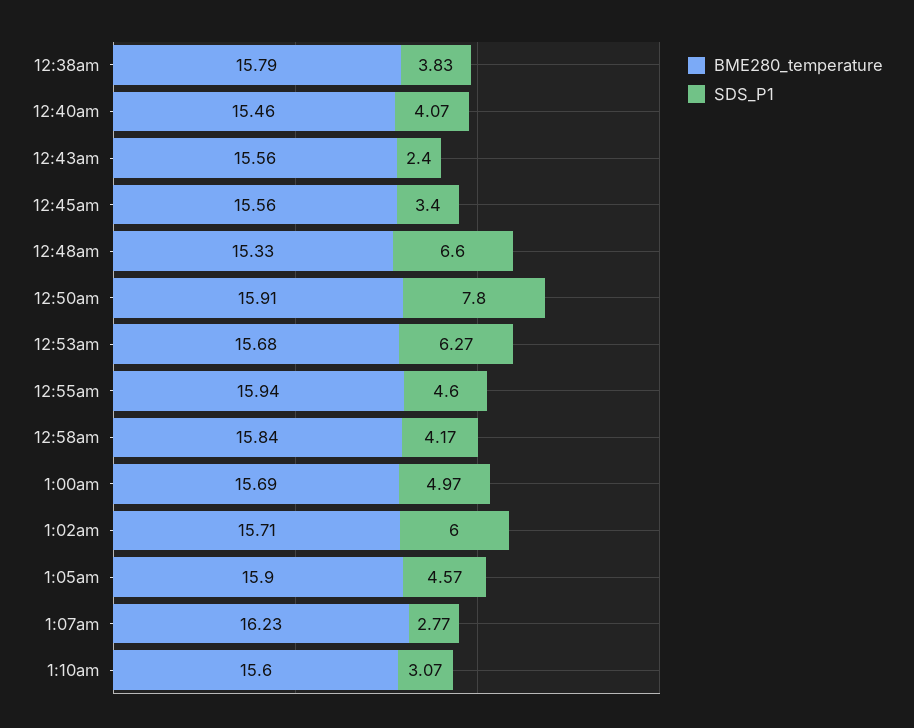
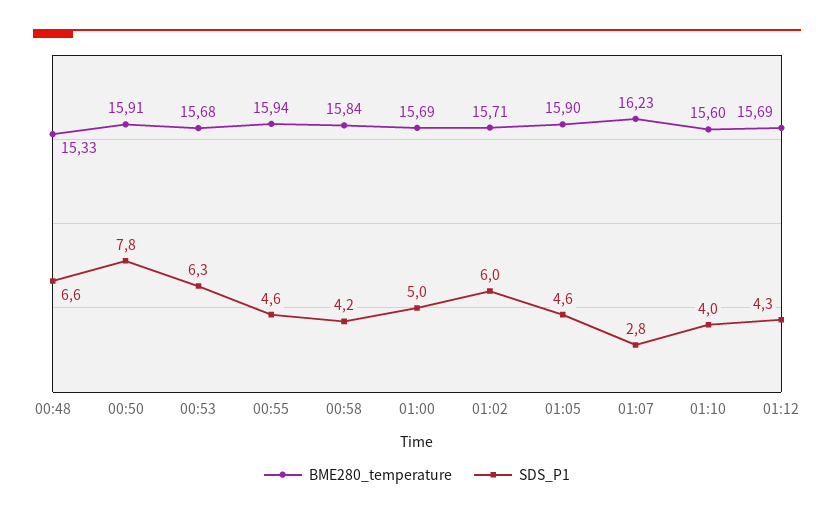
BME280_temperature, 12:38am: 15.79 -> none
SDS_P1, 12:38am: 3.83 -> none
BME280_temperature, 12:40am: 15.46 -> none
SDS_P1, 12:40am: 4.07 -> none
BME280_temperature, 12:43am: 15.56 -> none
SDS_P1, 12:43am: 2.4 -> none
BME280_temperature, 12:45am: 15.56 -> none
SDS_P1, 12:45am: 3.4 -> none
SDS_P1, 1:10am: 3.07 -> 4
BME280_temperature, 01:12: none -> 15.69
SDS_P1, 01:12: none -> 4.3

